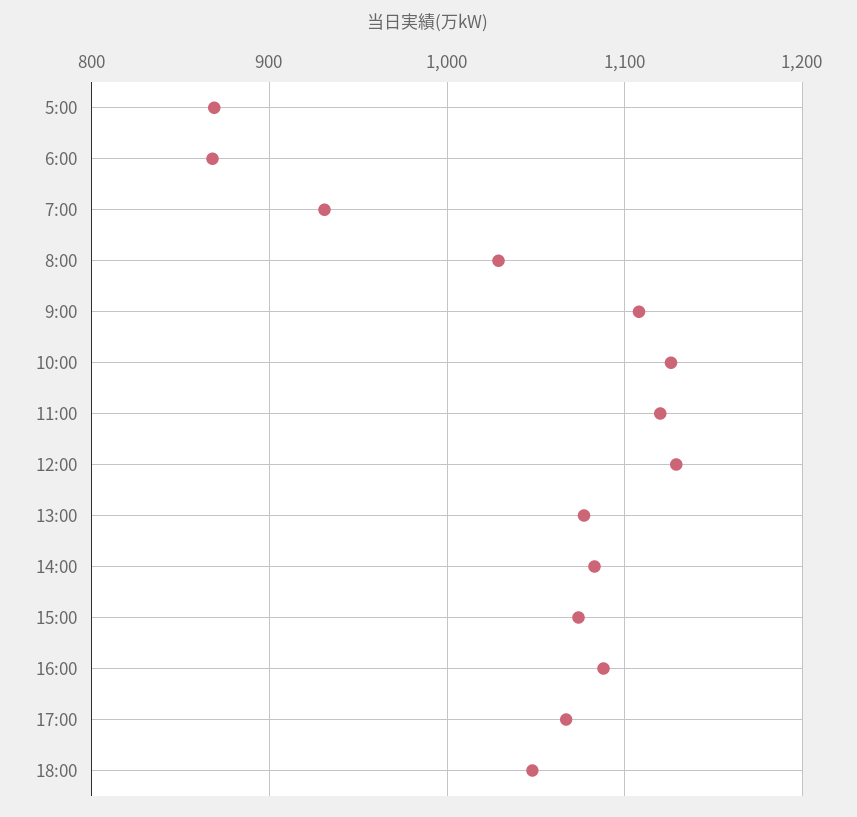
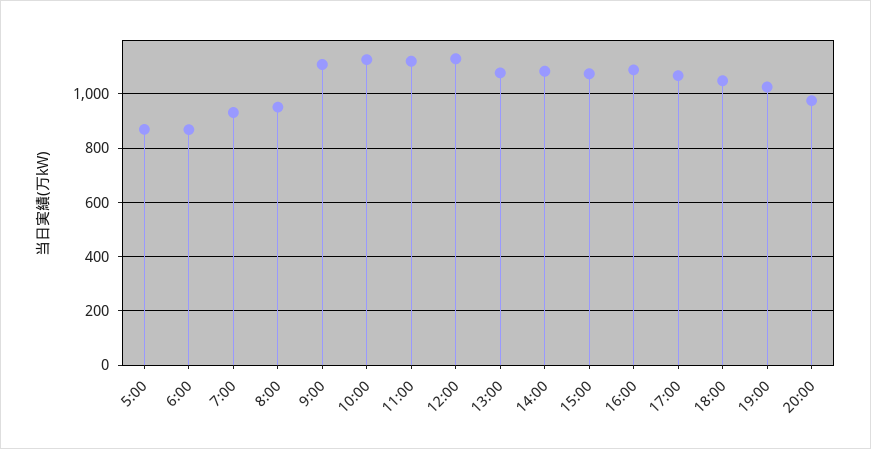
8:00: 1030 -> 950
19:00: none -> 1025
20:00: none -> 975

